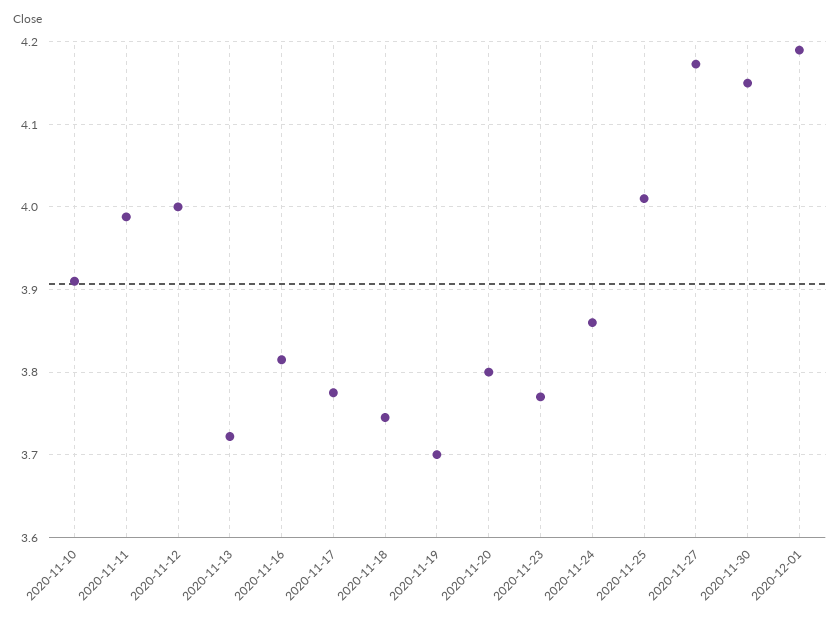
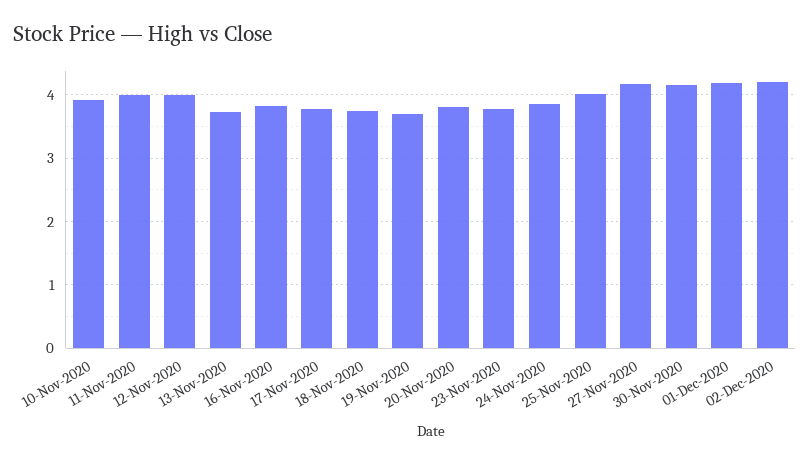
02-Dec-2020: none -> 4.2

